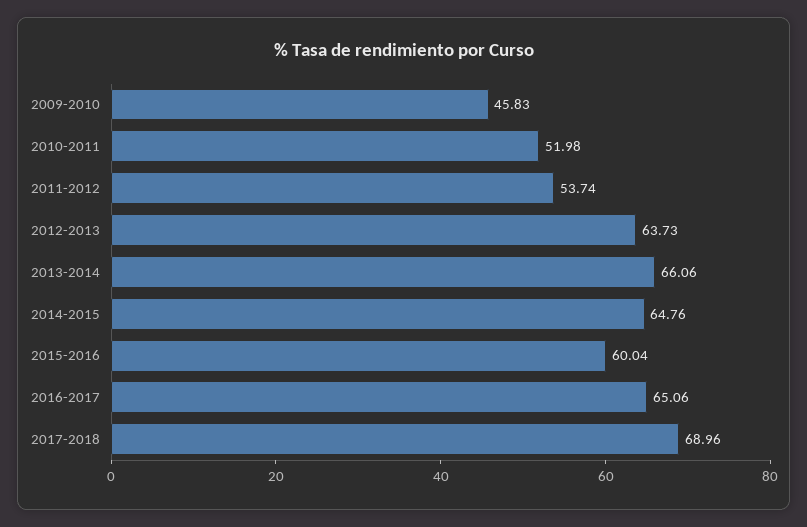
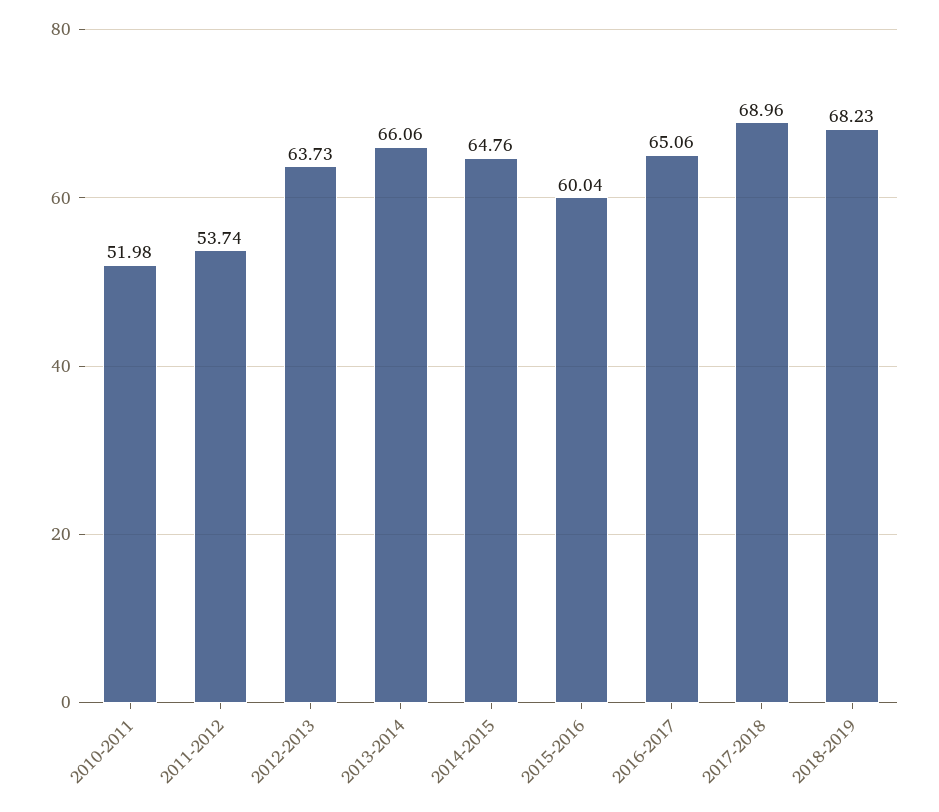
2009-2010: 45.83 -> none
2018-2019: none -> 68.23

